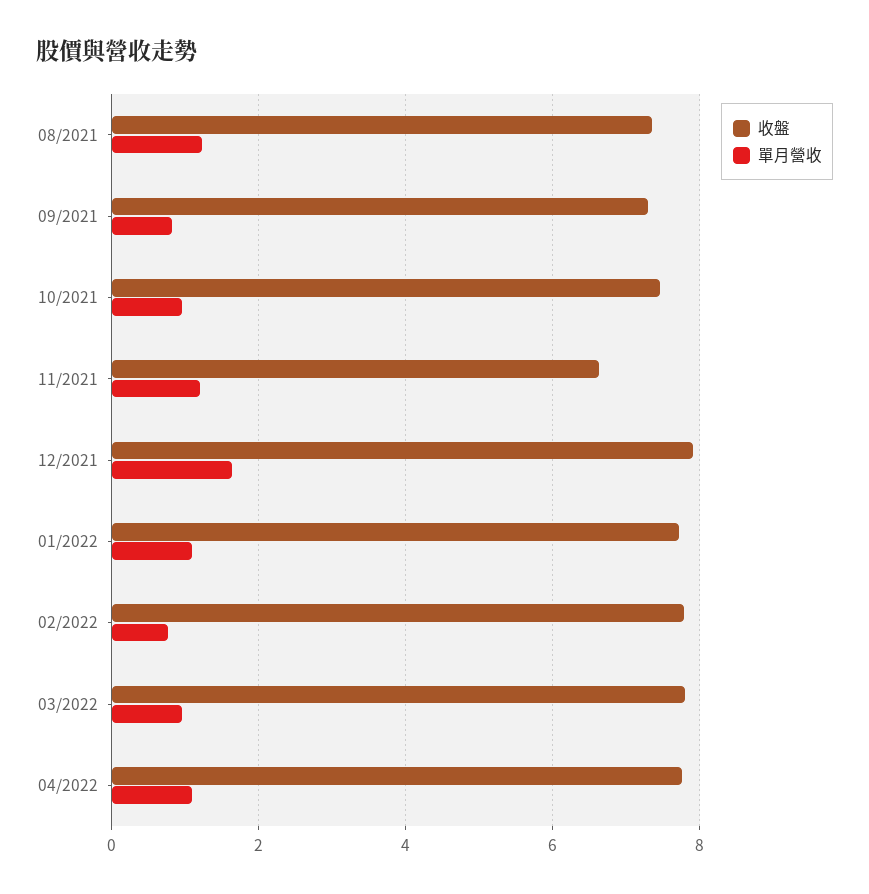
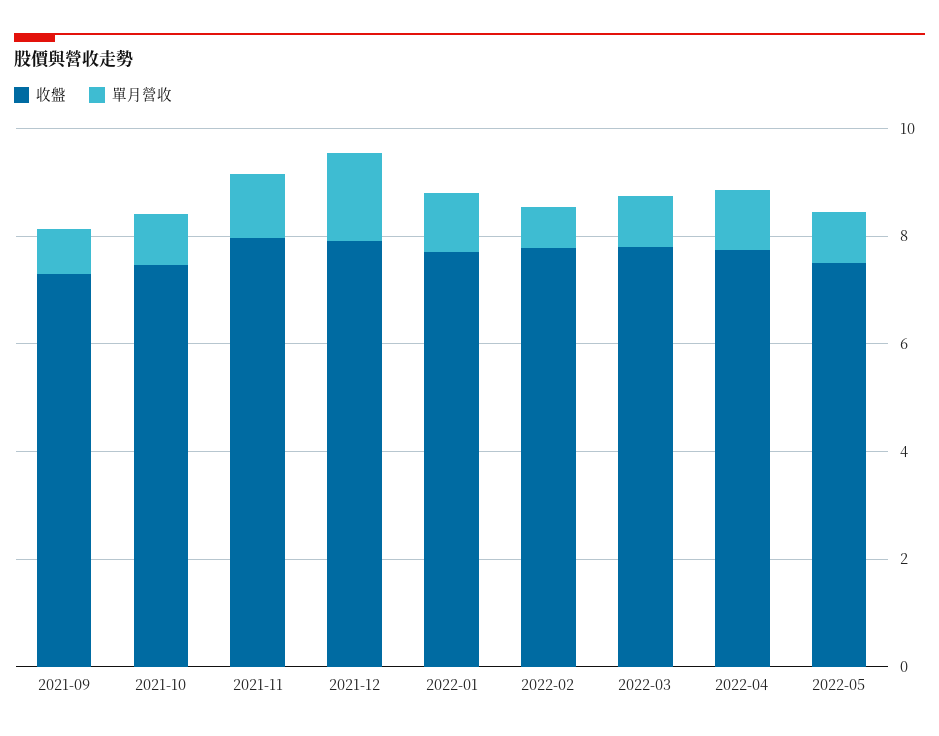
收盤, 08/2021: 7.4 -> none
單月營收, 08/2021: 1.2 -> none
收盤, 11/2021: 6.6 -> 8
收盤, 2022-05: none -> 7.5
單月營收, 2022-05: none -> 1

